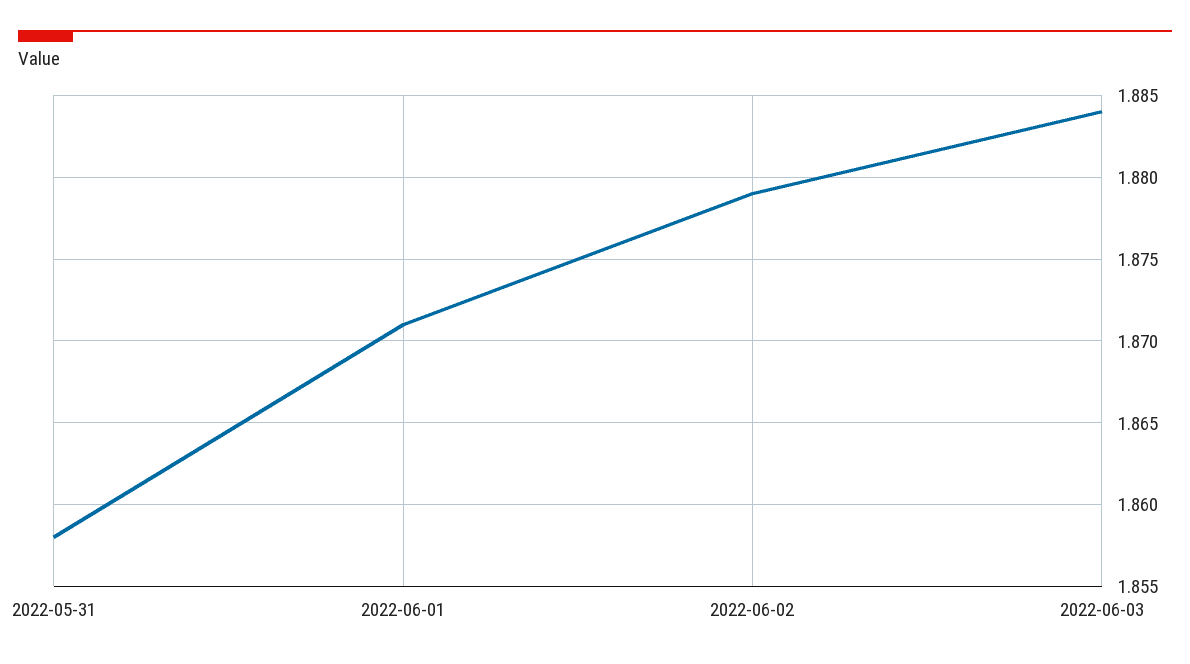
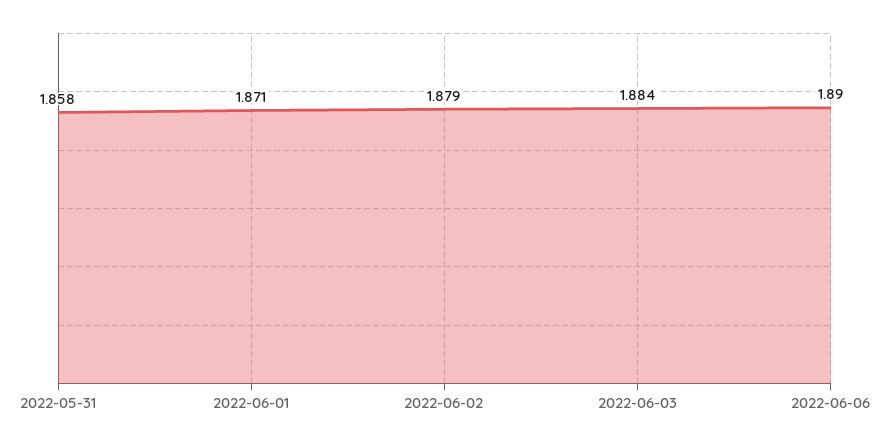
2022-06-06: none -> 1.89

